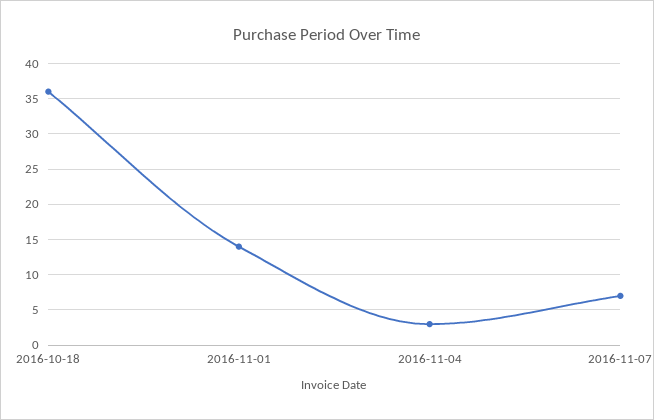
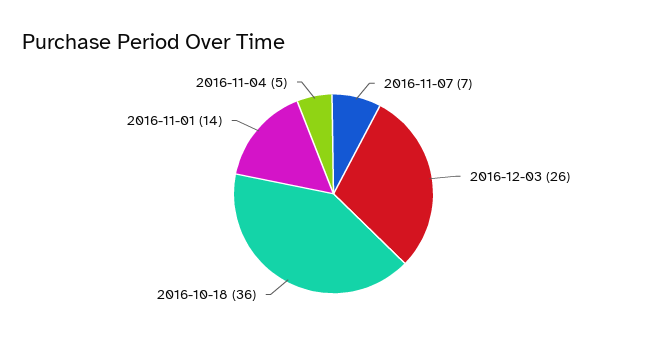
2016-11-04: 3 -> 5
2016-12-03: none -> 26

